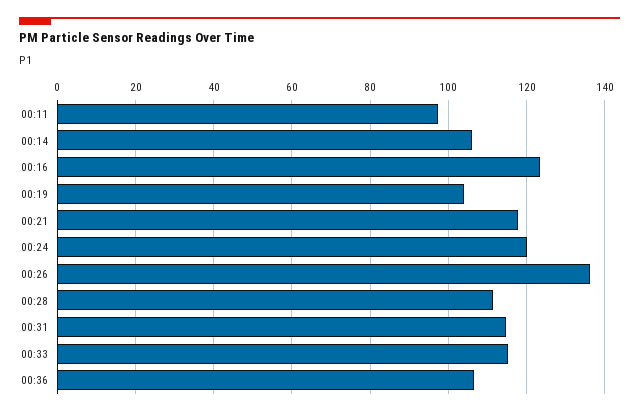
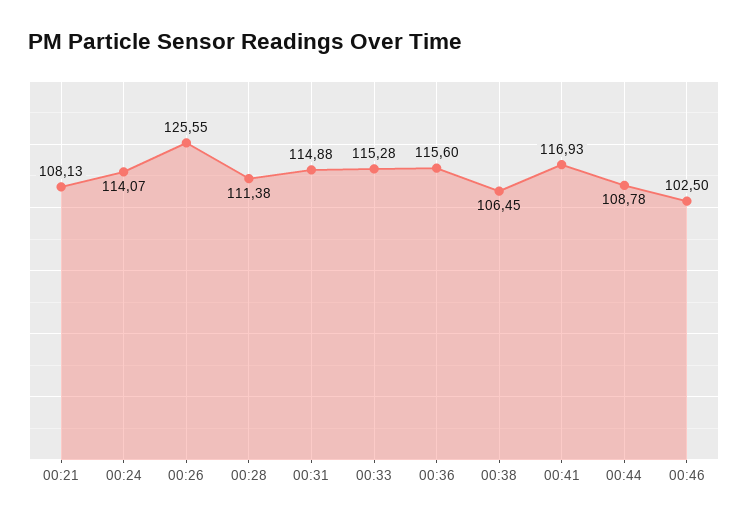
00:11: 98 -> none
00:14: 106 -> none
00:16: 124 -> none
00:19: 104 -> none
00:21: 118 -> 108.13
00:24: 120 -> 114.07
00:26: 136 -> 125.55
00:36: 106 -> 115.6
00:38: none -> 106.45
00:41: none -> 116.93
00:44: none -> 108.78
00:46: none -> 102.5

